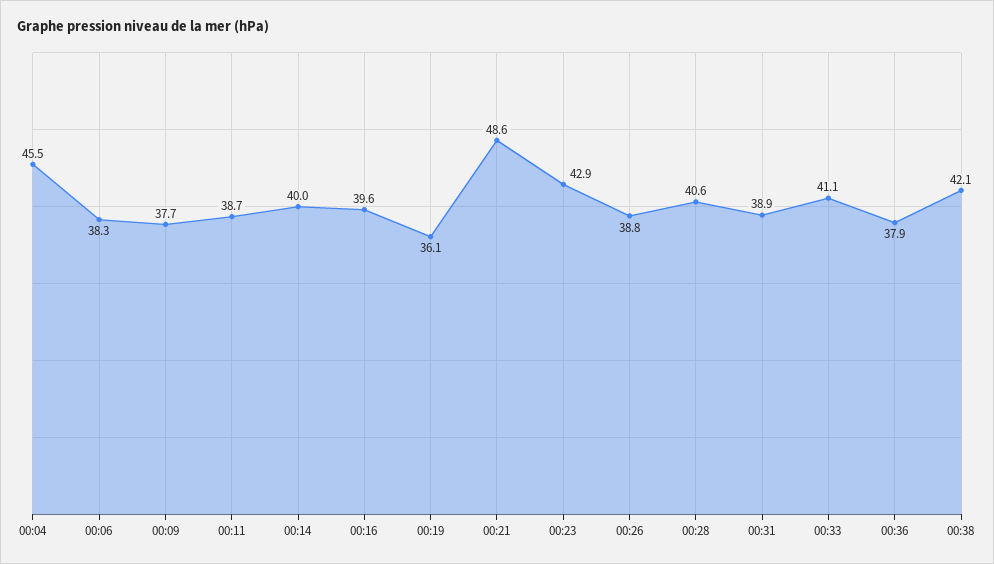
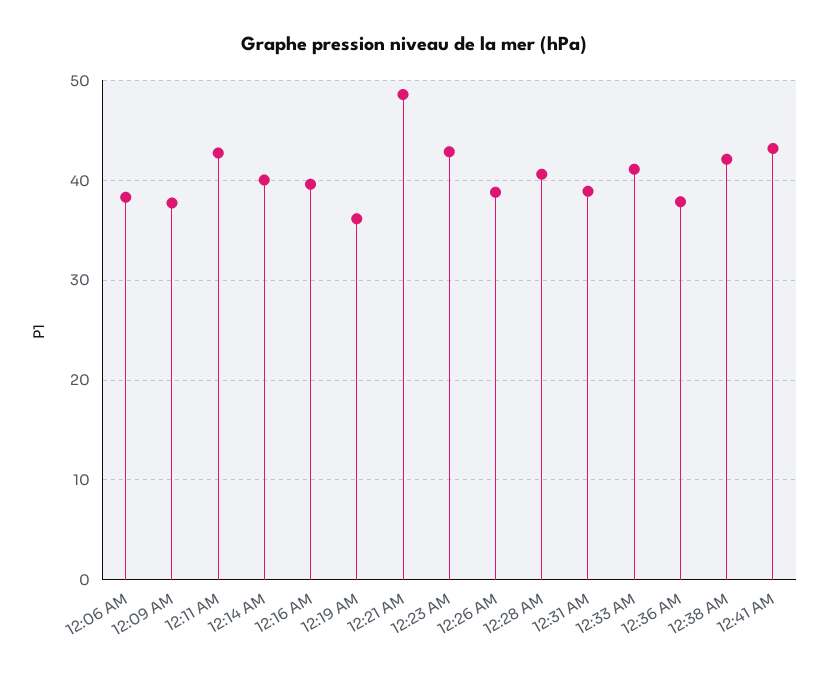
00:04: 45.5 -> none
00:11: 38.7 -> 43
12:41 AM: none -> 43

